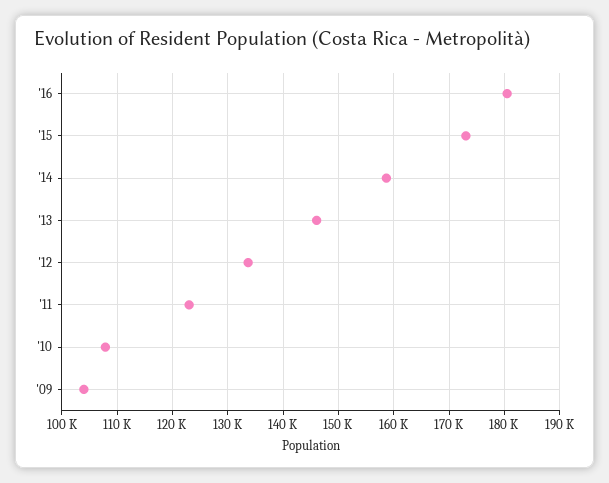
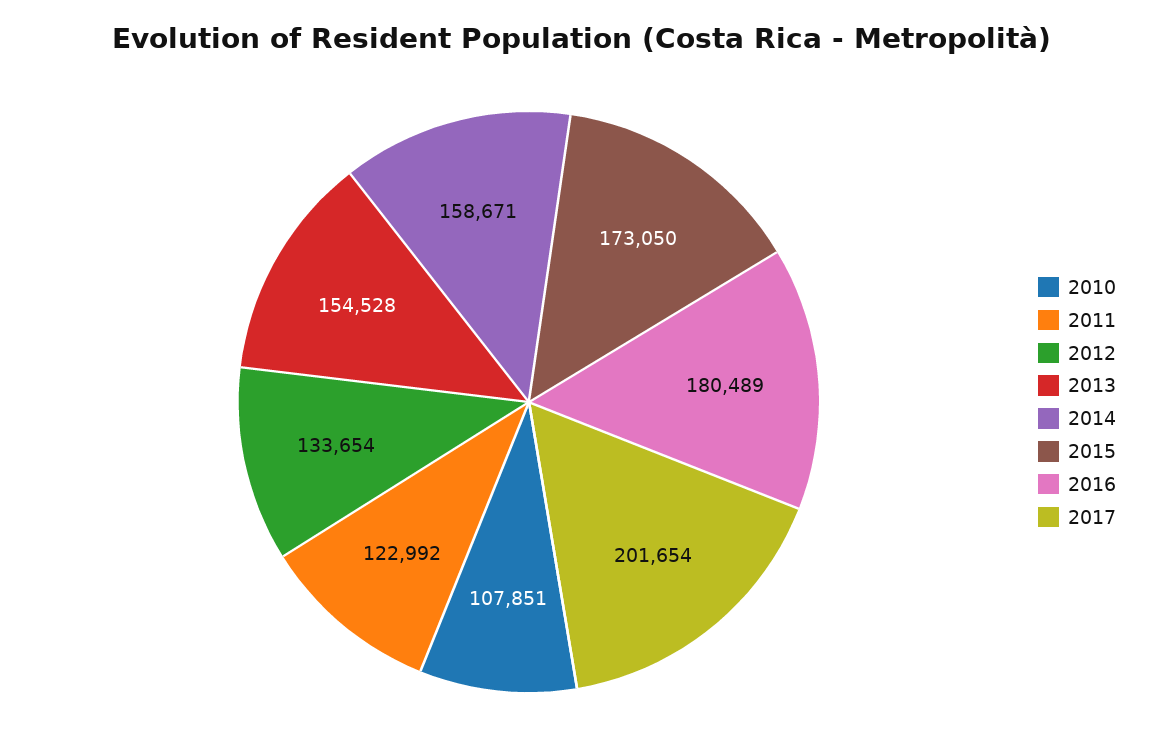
'13: 146000 -> 154528
'09: 104000 -> none
2017: none -> 201654

